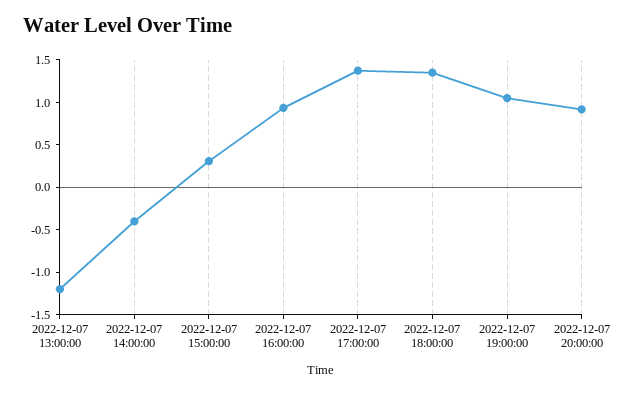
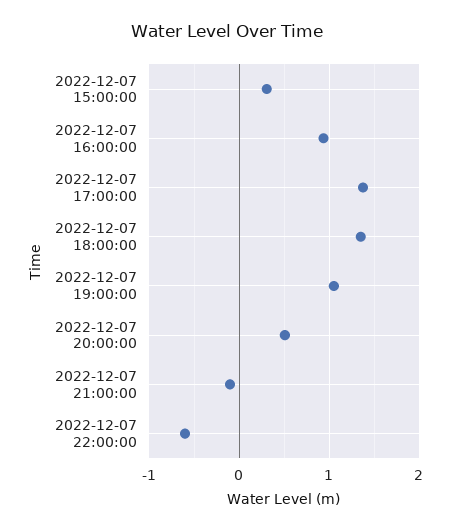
2022-12-07 13:00:00: -1.2 -> none
2022-12-07 14:00:00: -0.4 -> none
2022-12-07 20:00:00: 0.9 -> 0.5
2022-12-07 21:00:00: none -> -0.1
2022-12-07 22:00:00: none -> -0.6

